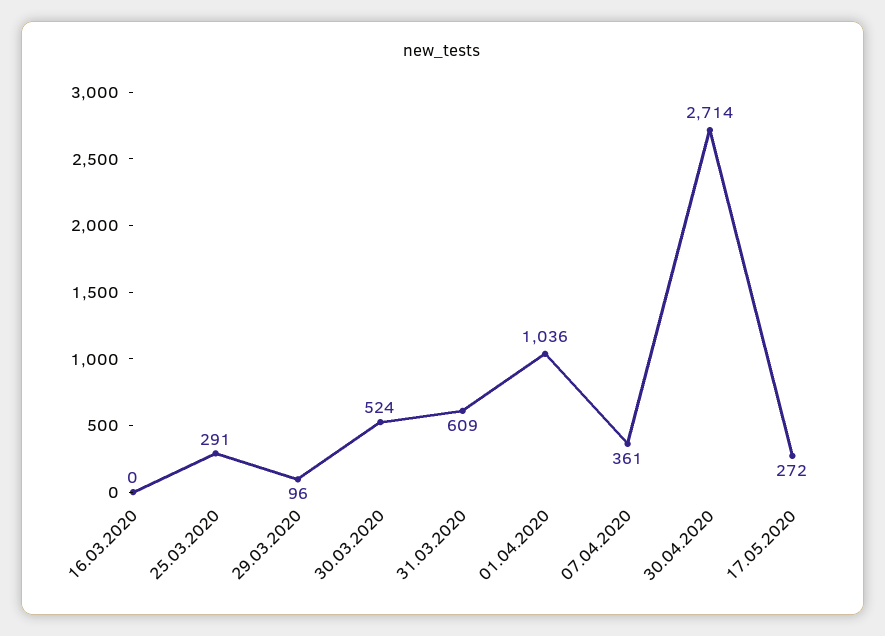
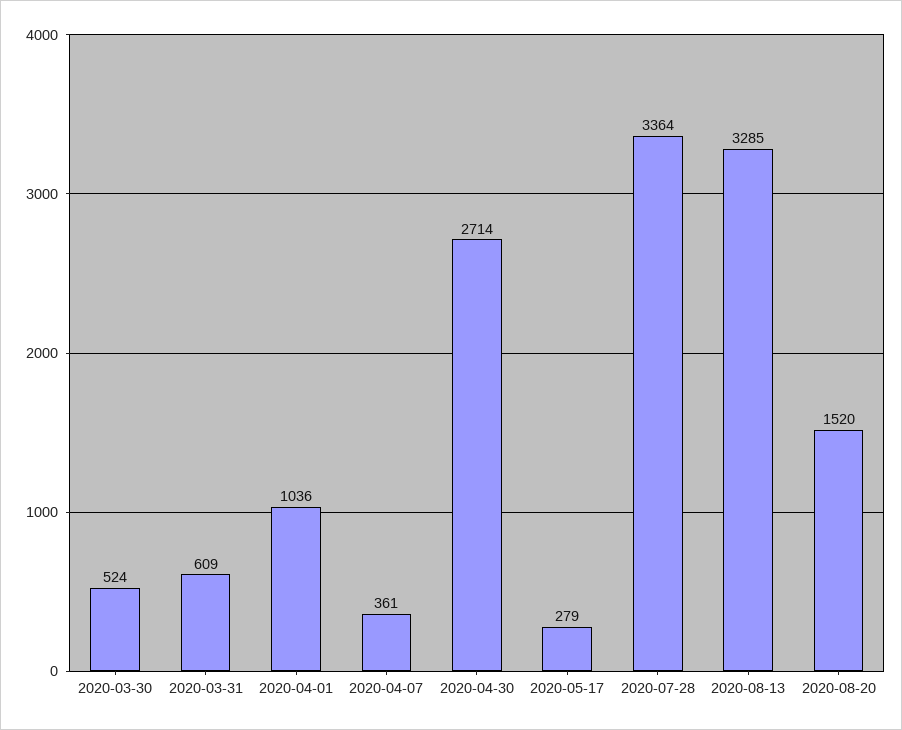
16.03.2020: 0 -> none
25.03.2020: 291 -> none
29.03.2020: 96 -> none
17.05.2020: 272 -> 279
2020-07-28: none -> 3364
2020-08-13: none -> 3285
2020-08-20: none -> 1520

